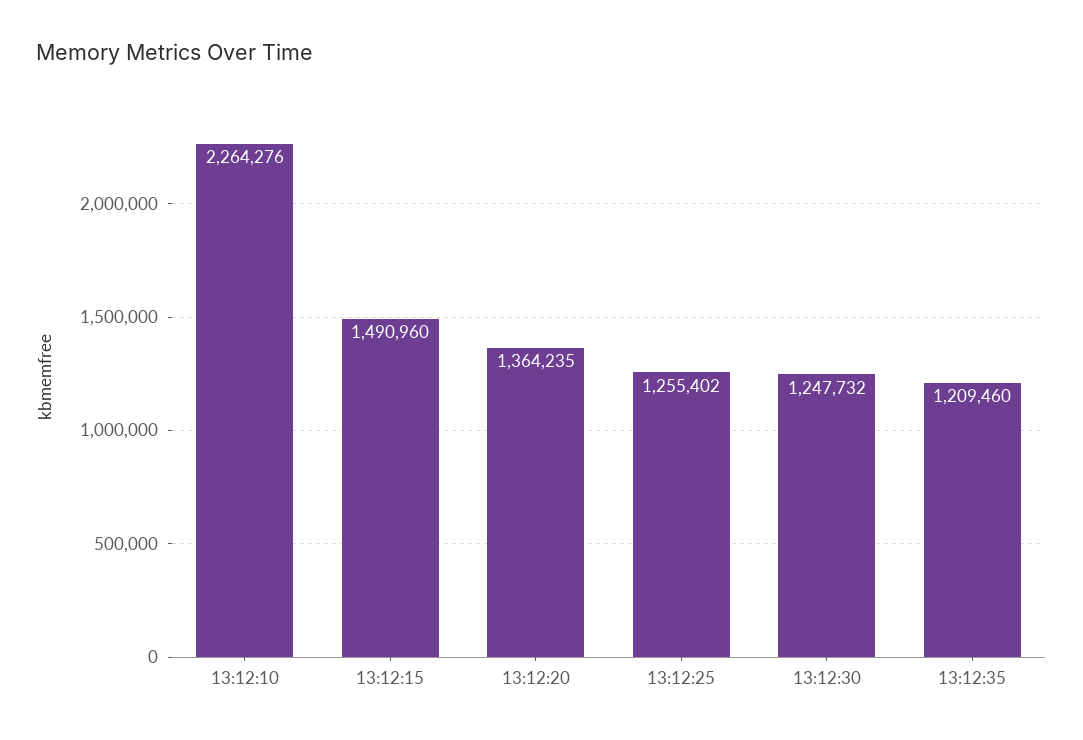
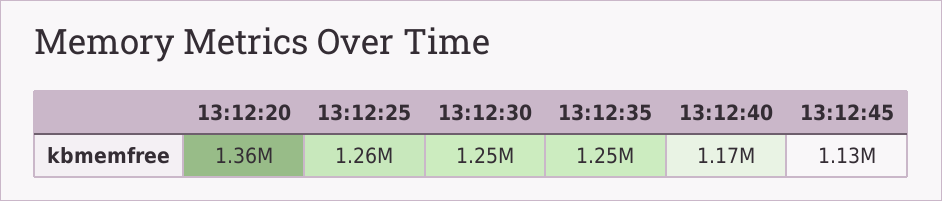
13:12:10: 2264276 -> none
13:12:15: 1490960 -> none
13:12:35: 1209460 -> 1250000
13:12:40: none -> 1170000
13:12:45: none -> 1130000

